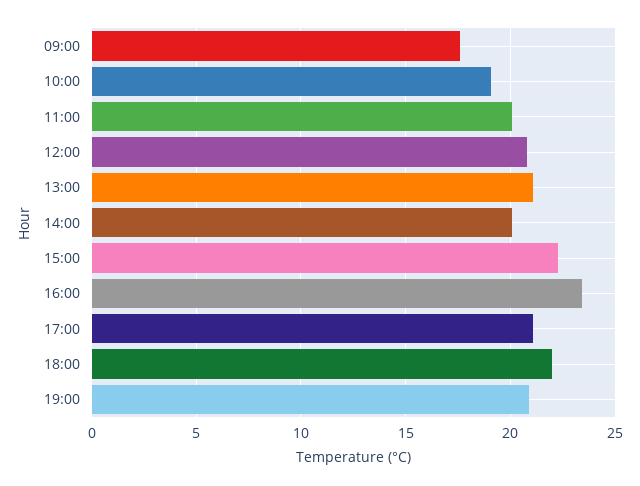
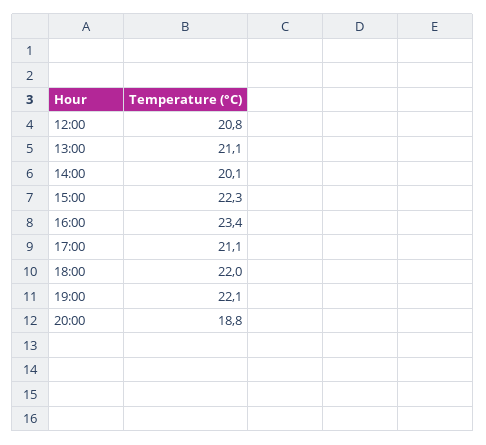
09:00: 17.5 -> none
10:00: 19 -> none
11:00: 20 -> none
19:00: 21 -> 22.1
20:00: none -> 18.8

